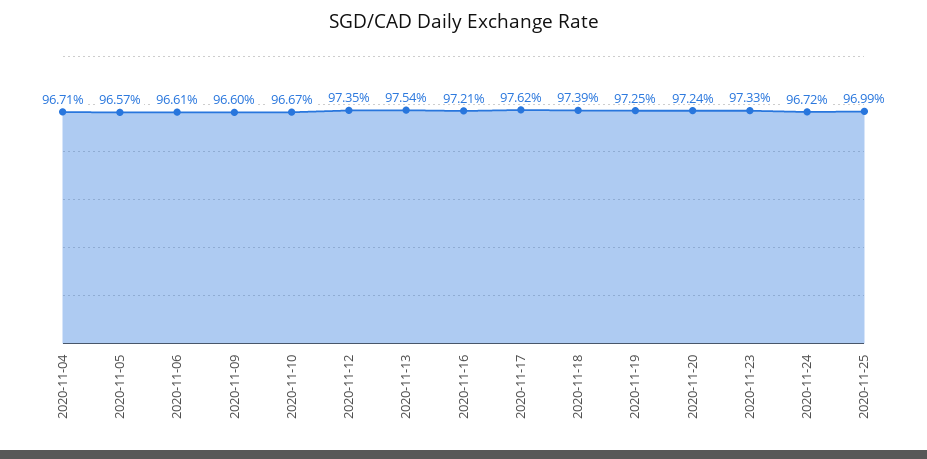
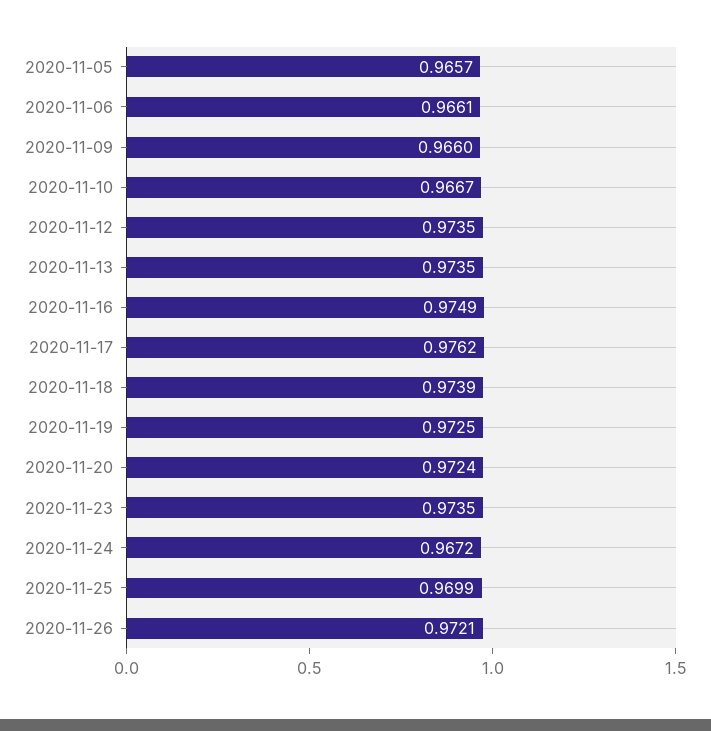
2020-11-04: 0.9671 -> none
2020-11-13: 0.9754 -> 0.9735
2020-11-16: 0.9721 -> 0.9749
2020-11-23: 0.9733 -> 0.9735
2020-11-26: none -> 0.9721

